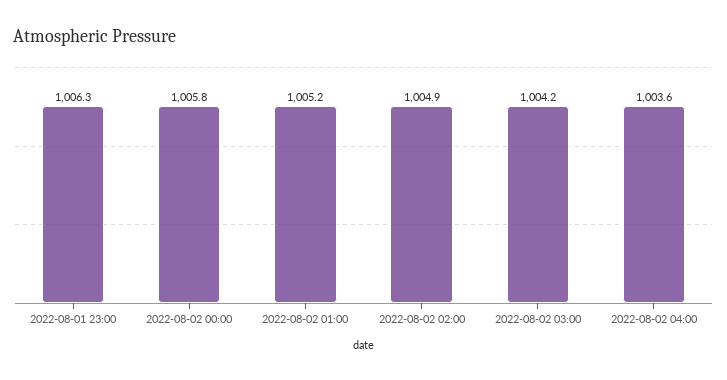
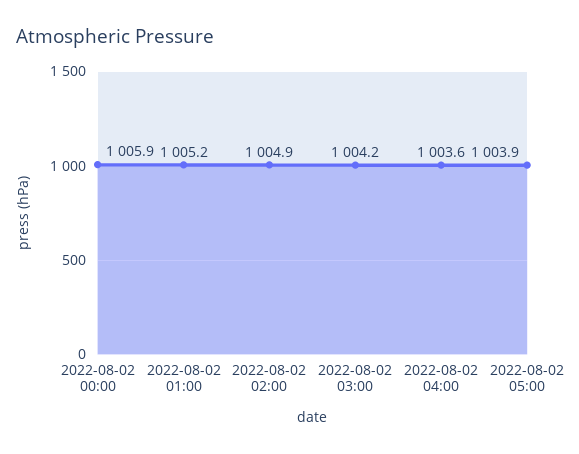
2022-08-01 23:00: 1006.3 -> none
2022-08-02 00:00: 1005.8 -> 1005.9
2022-08-02 05:00: none -> 1003.9

